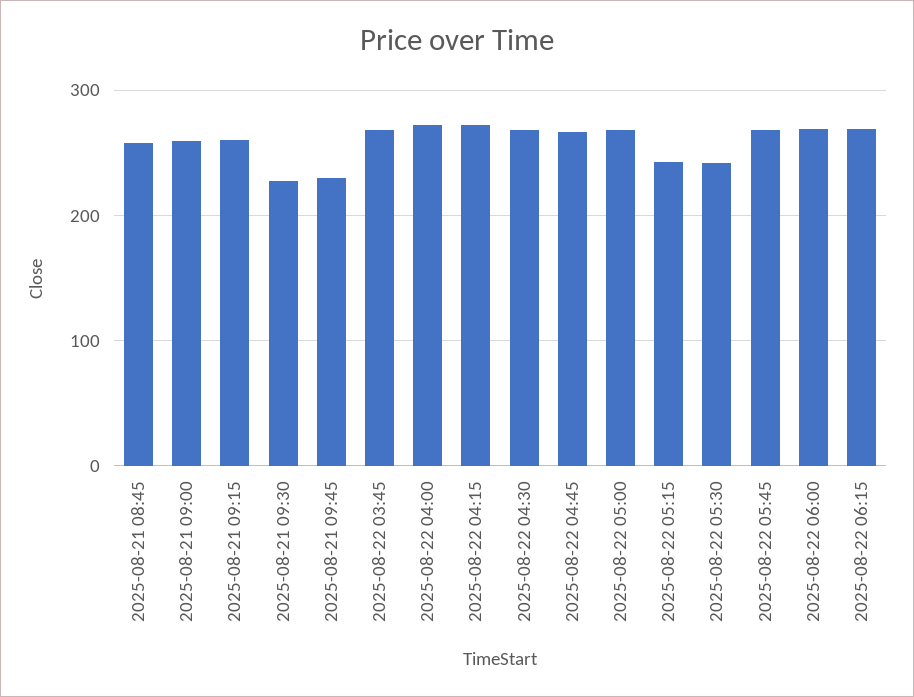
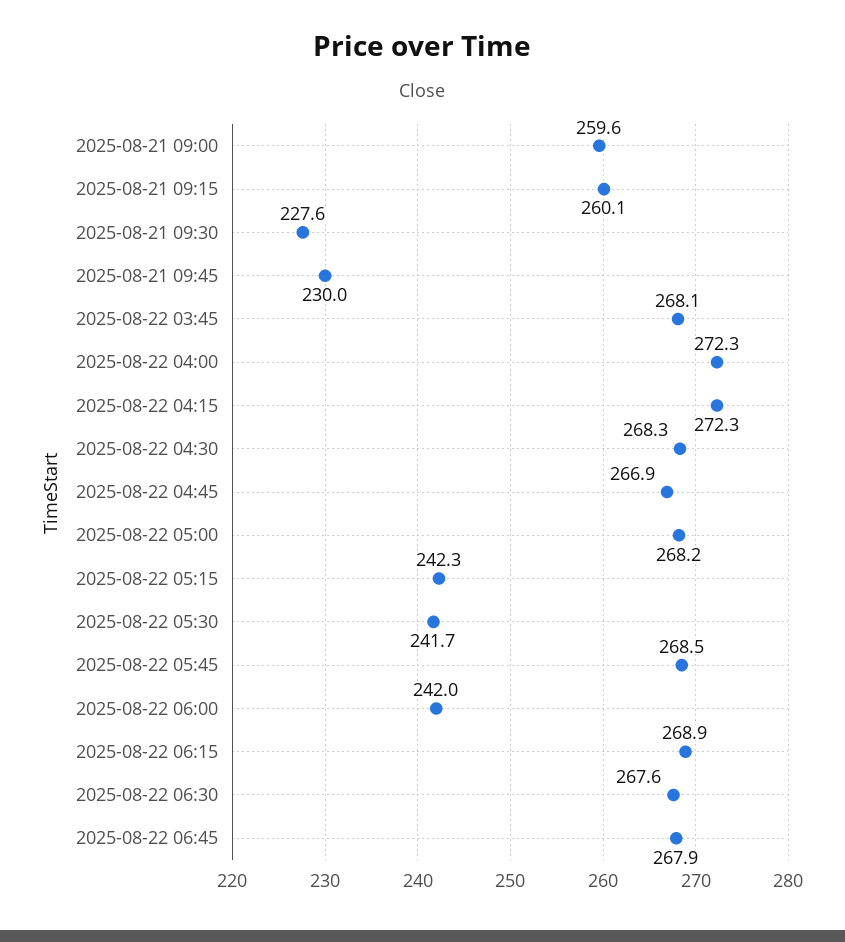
2025-08-21 08:45: 260 -> none
2025-08-22 06:00: 270 -> 242
2025-08-22 06:30: none -> 267.6
2025-08-22 06:45: none -> 267.9

